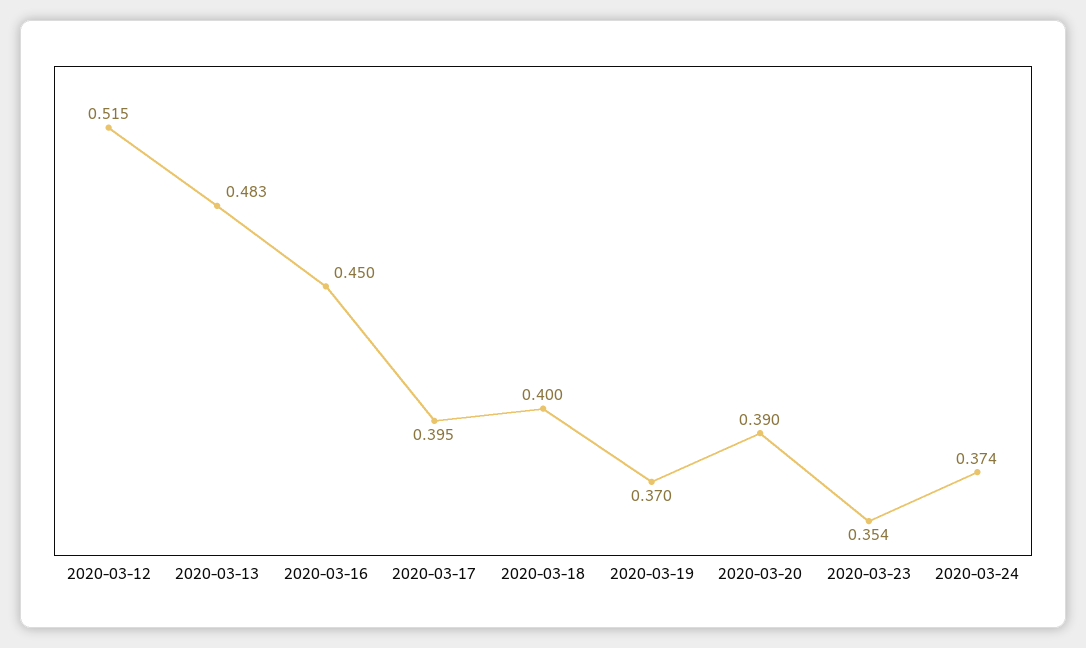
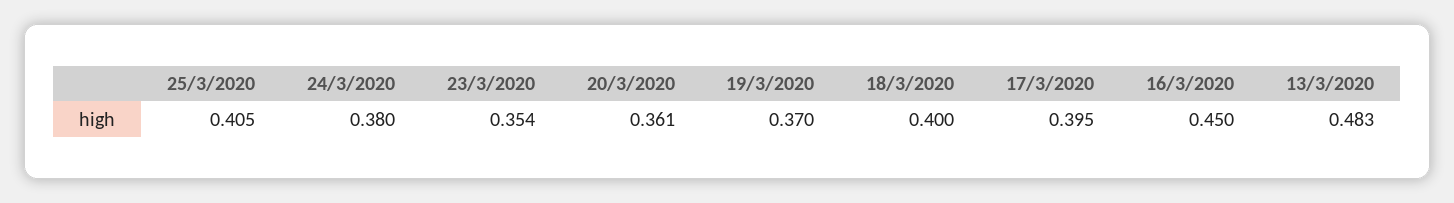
2020-03-12: 0.515 -> none
2020-03-20: 0.39 -> 0.361
2020-03-24: 0.374 -> 0.38
25/3/2020: none -> 0.405

